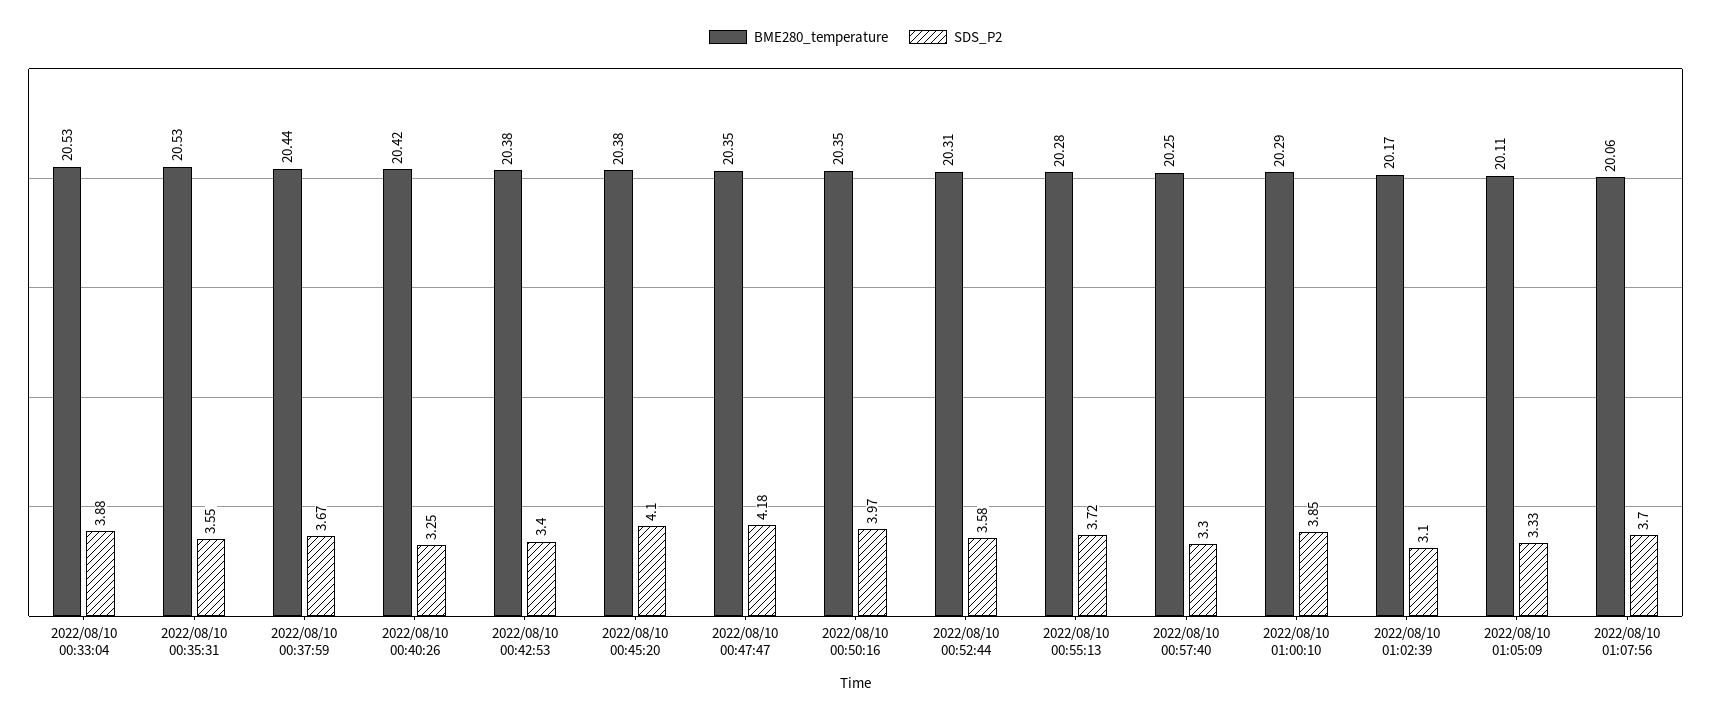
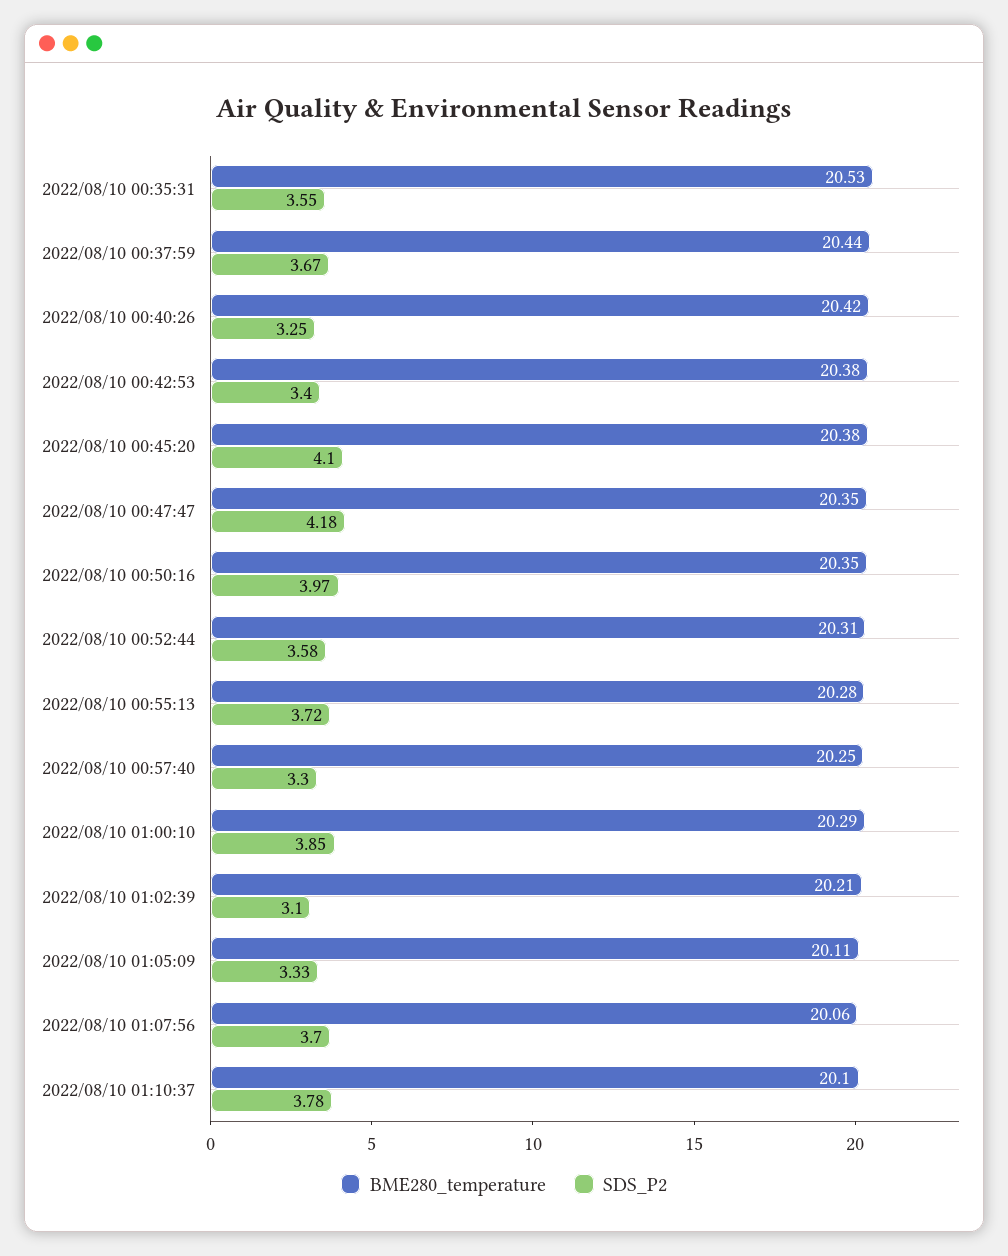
BME280_temperature, 2022/08/10 00:33:04: 20.53 -> none
SDS_P2, 2022/08/10 00:33:04: 3.88 -> none
BME280_temperature, 2022/08/10 01:02:39: 20.17 -> 20.21
BME280_temperature, 2022/08/10 01:10:37: none -> 20.1
SDS_P2, 2022/08/10 01:10:37: none -> 3.78

